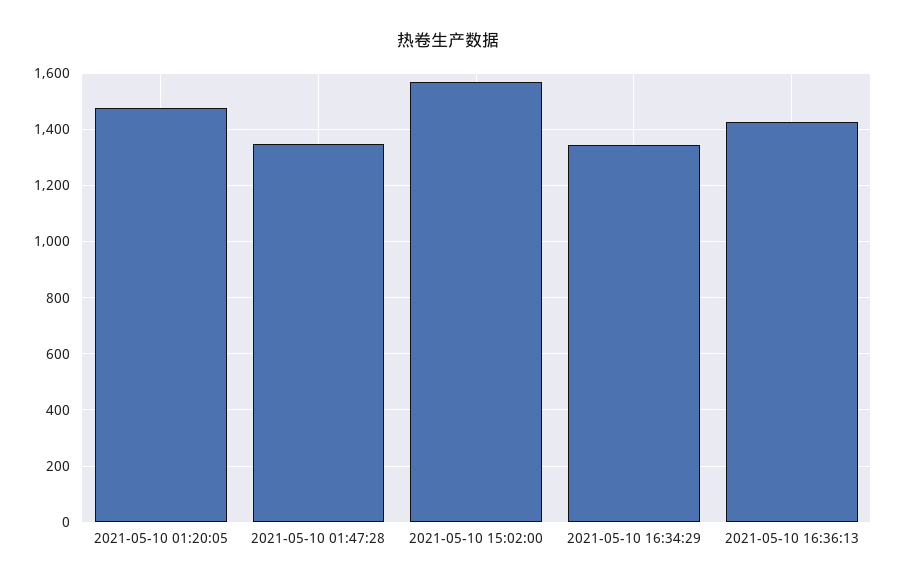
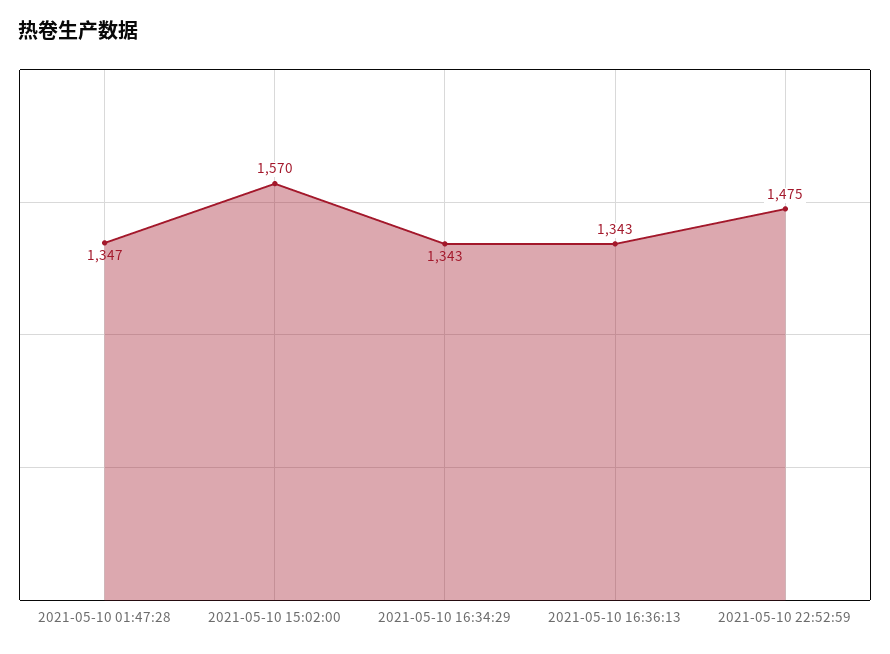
2021-05-10 01:20:05: 1475 -> none
2021-05-10 16:36:13: 1425 -> 1343
2021-05-10 22:52:59: none -> 1475

